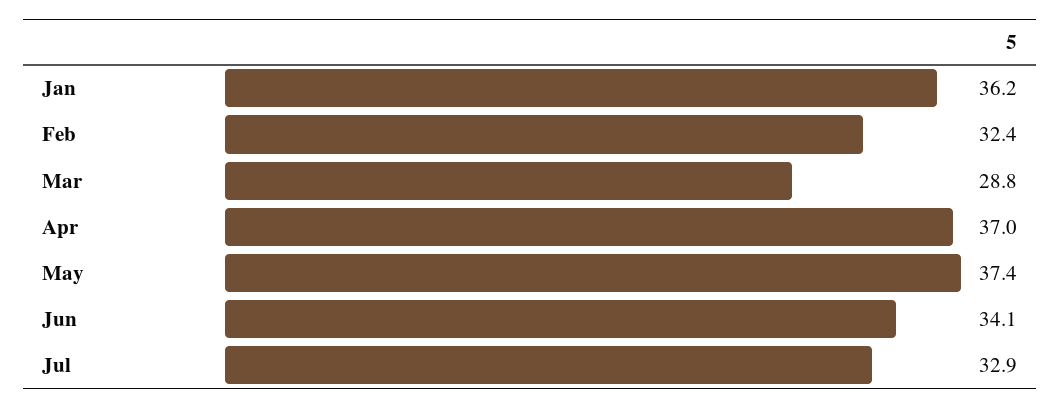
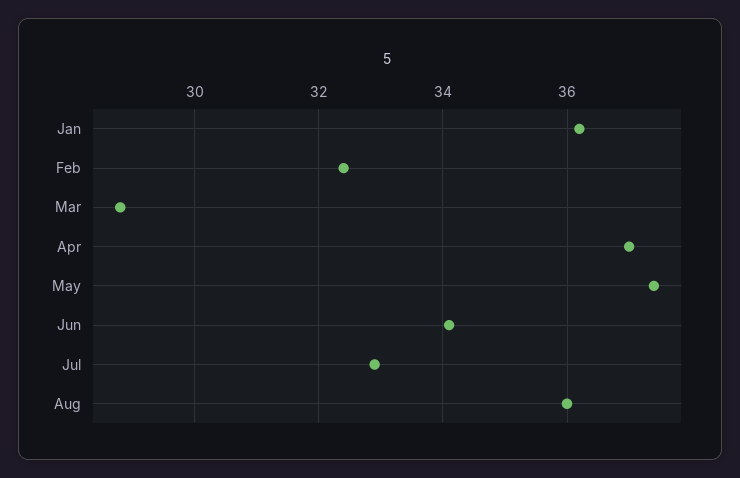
Aug: none -> 36

